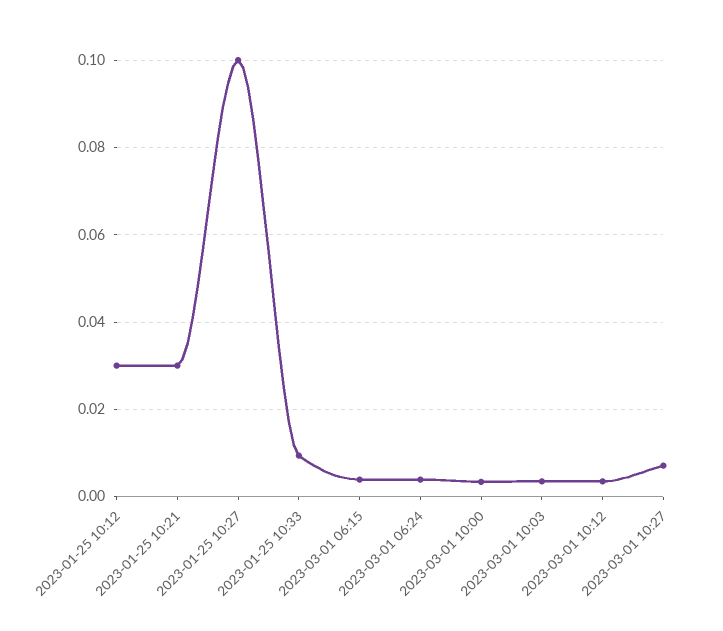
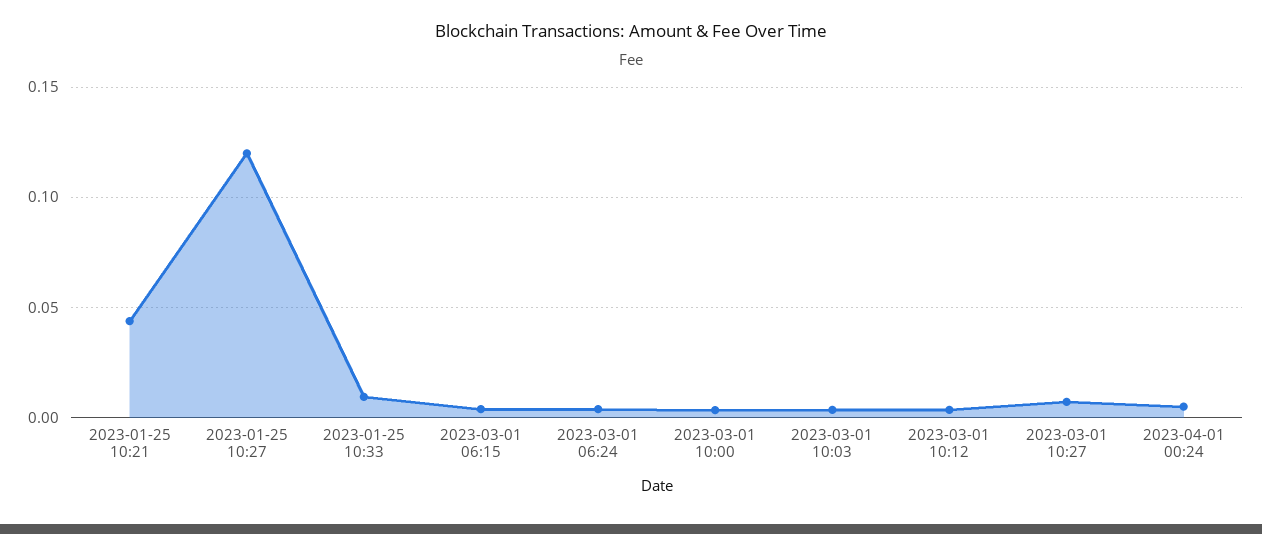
2023-01-25 10:12: 0.03 -> none
2023-01-25 10:21: 0.03 -> 0.045
2023-01-25 10:27: 0.1 -> 0.12
2023-04-01 00:24: none -> 0.005

